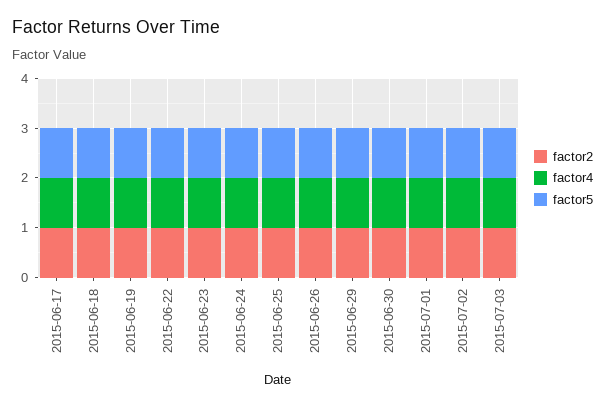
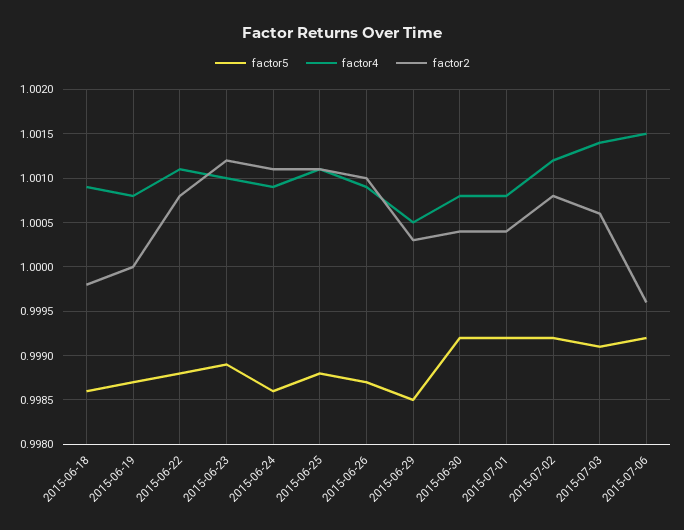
factor2, 2015-06-17: 1 -> none
factor4, 2015-06-17: 1 -> none
factor5, 2015-06-17: 1 -> none
factor5, 2015-07-06: none -> 0.9992
factor4, 2015-07-06: none -> 1.0015
factor2, 2015-07-06: none -> 0.9996

